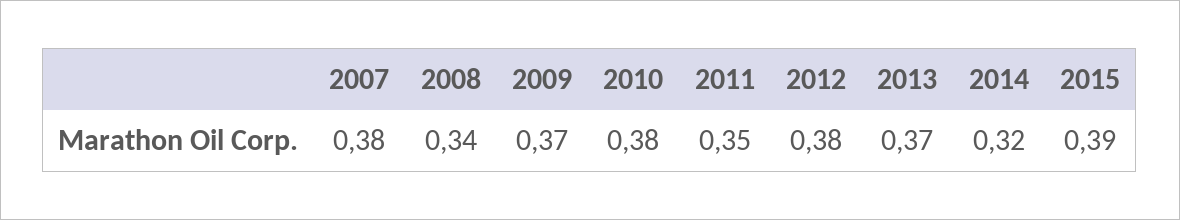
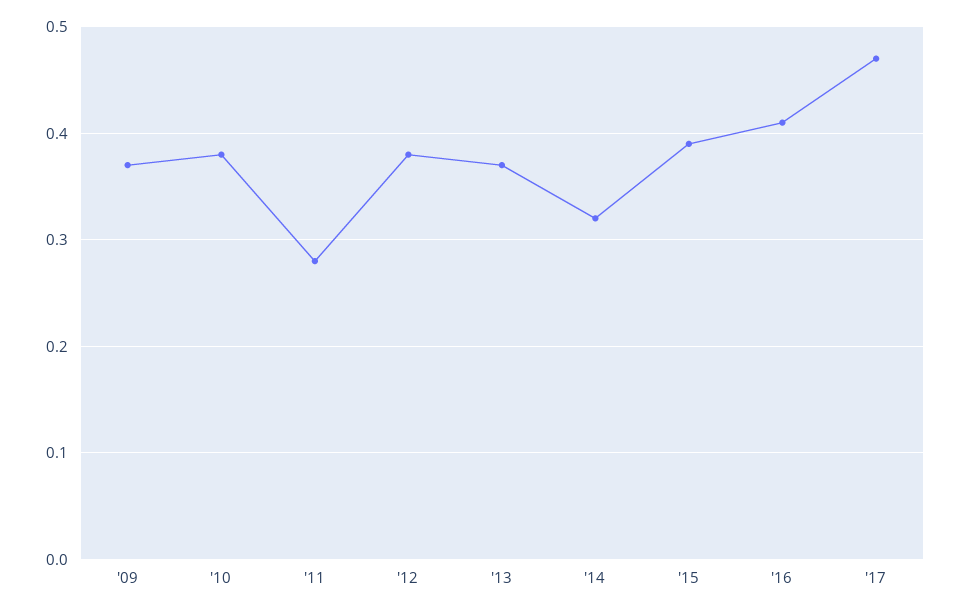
2007: 0.38 -> none
2008: 0.34 -> none
2011: 0.35 -> 0.28
'16: none -> 0.41
'17: none -> 0.47

